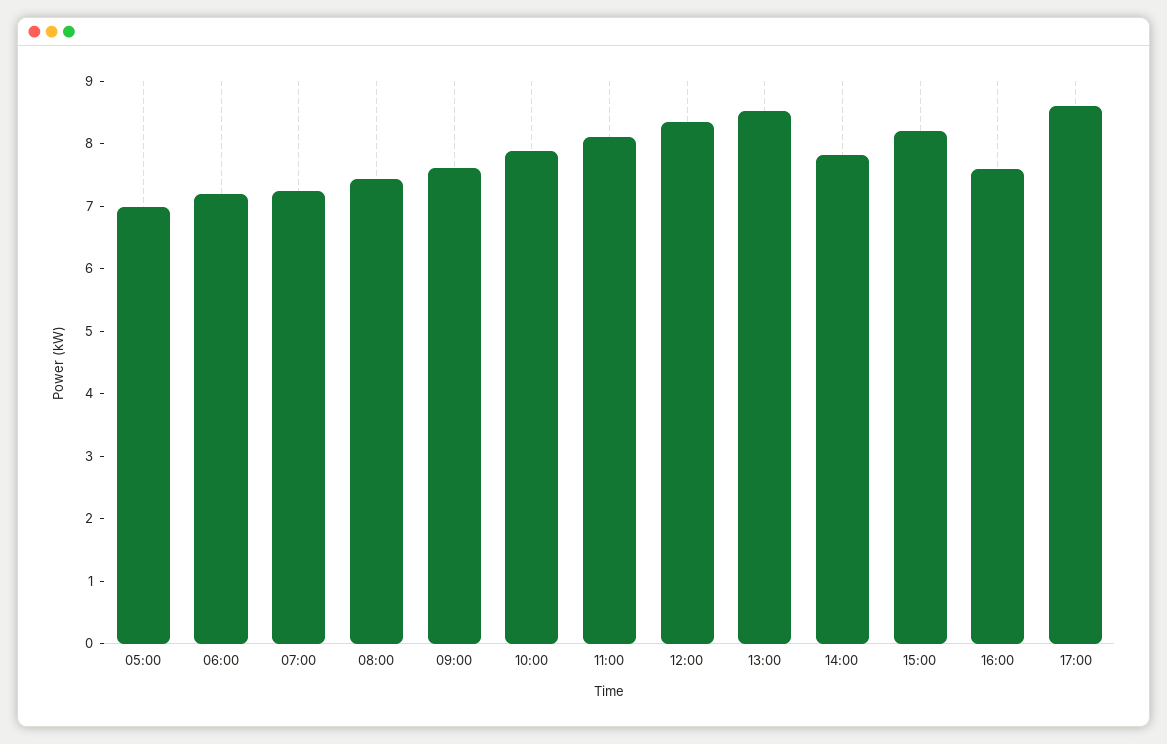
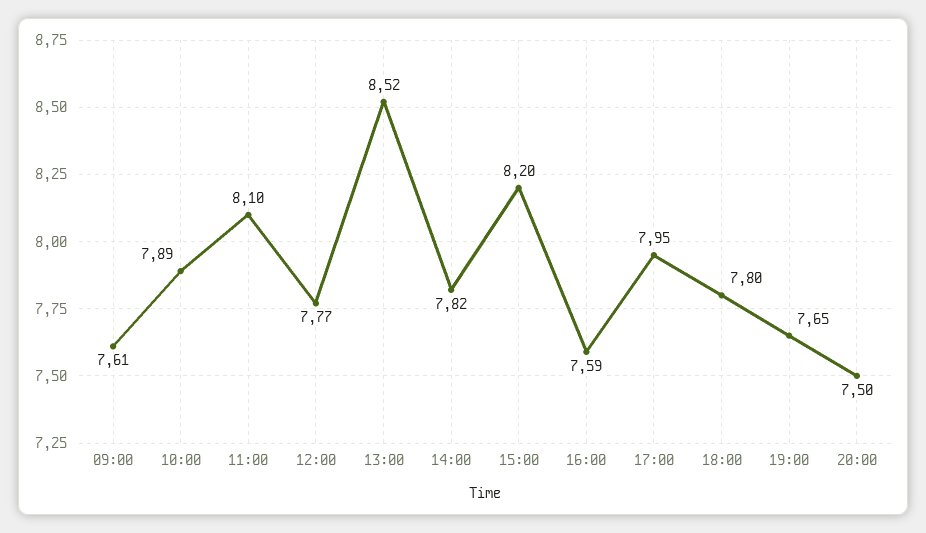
05:00: 7 -> none
06:00: 7.2 -> none
07:00: 7.2 -> none
08:00: 7.4 -> none
12:00: 8.4 -> 7.77
17:00: 8.6 -> 7.95
18:00: none -> 7.8
19:00: none -> 7.65
20:00: none -> 7.5

